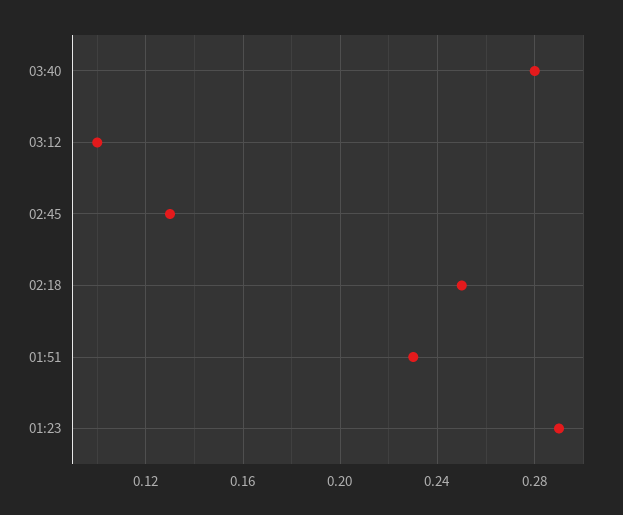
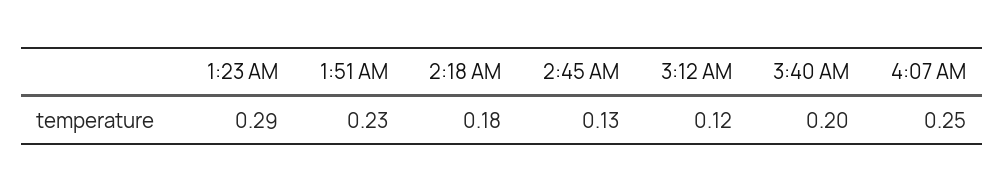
03:40: 0.28 -> 0.2
03:12: 0.1 -> 0.12
02:18: 0.25 -> 0.18
4:07 AM: none -> 0.25

